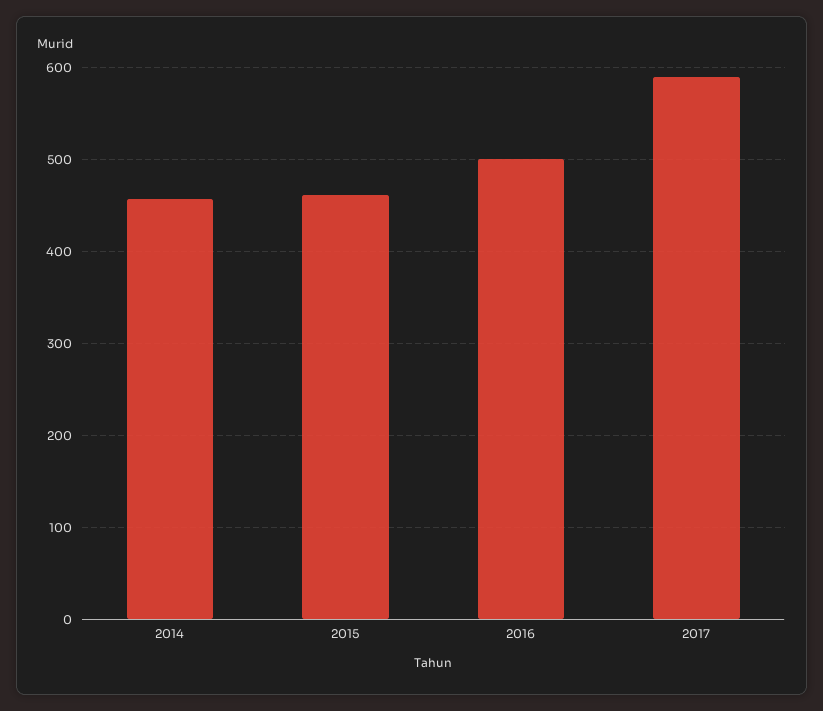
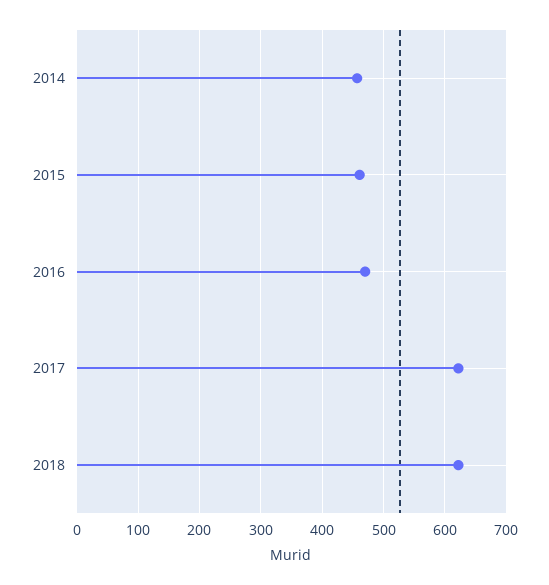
2016: 500 -> 470
2017: 590 -> 620
2018: none -> 620

